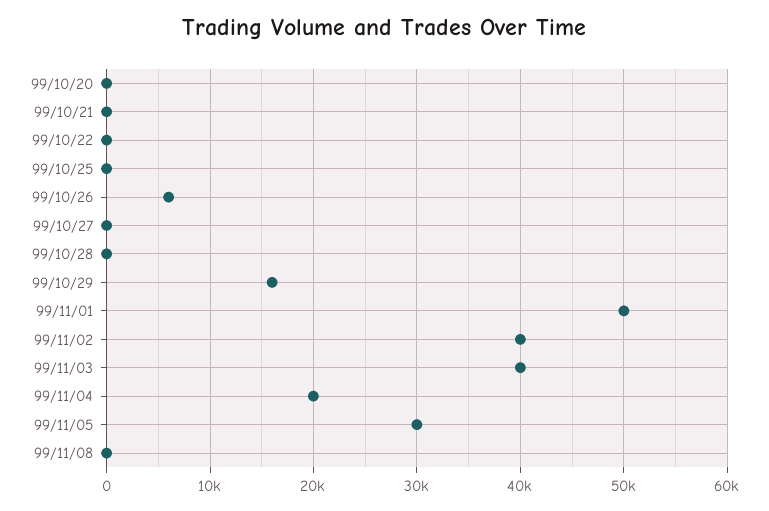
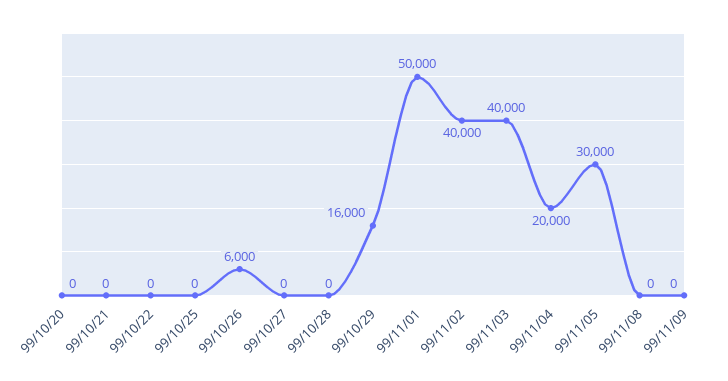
99/11/09: none -> 0

